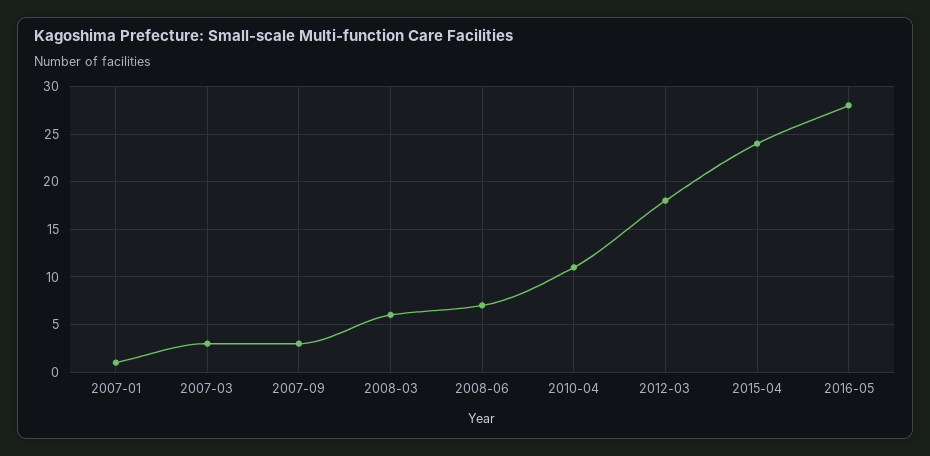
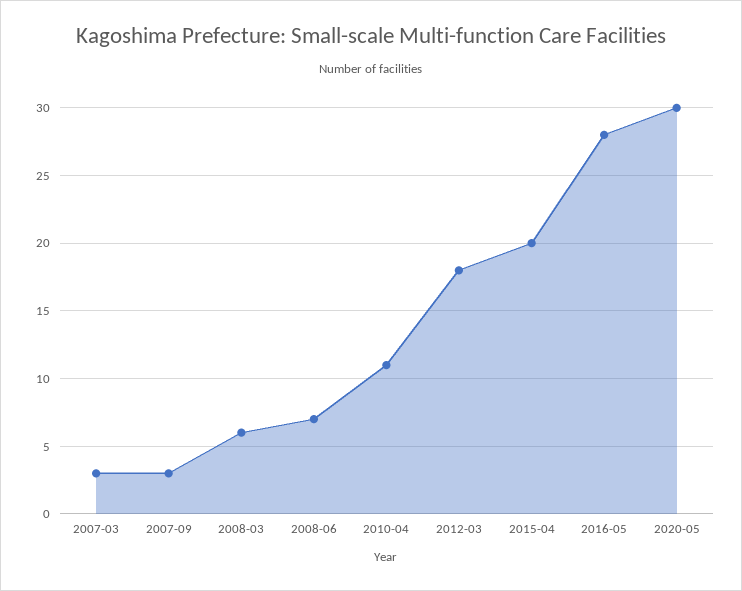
2007-01: 1 -> none
2015-04: 24 -> 20
2020-05: none -> 30

